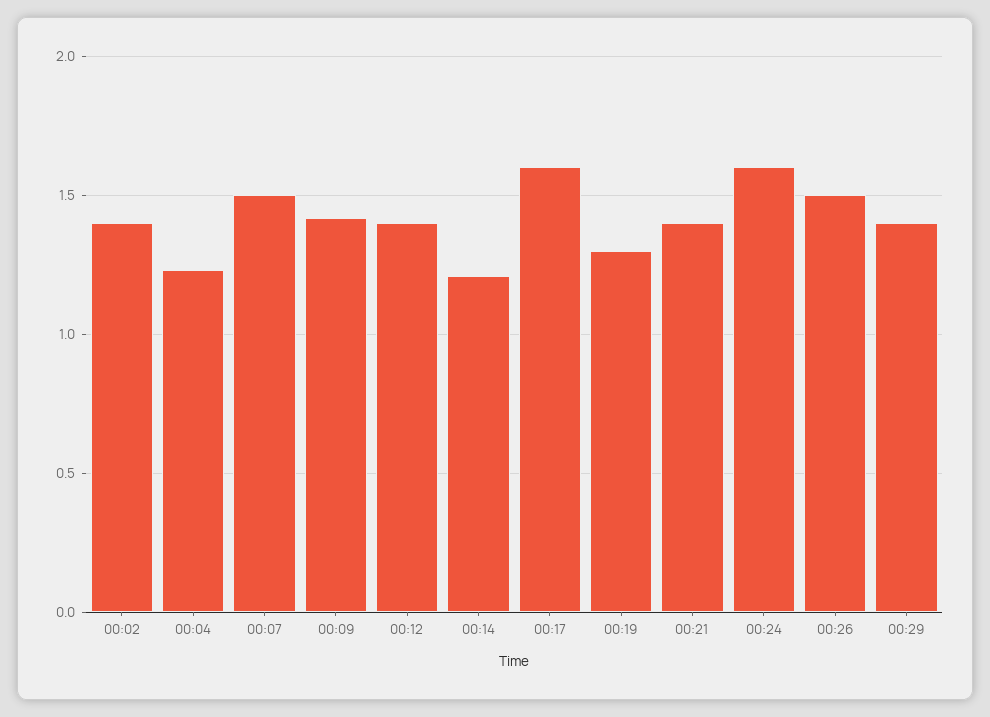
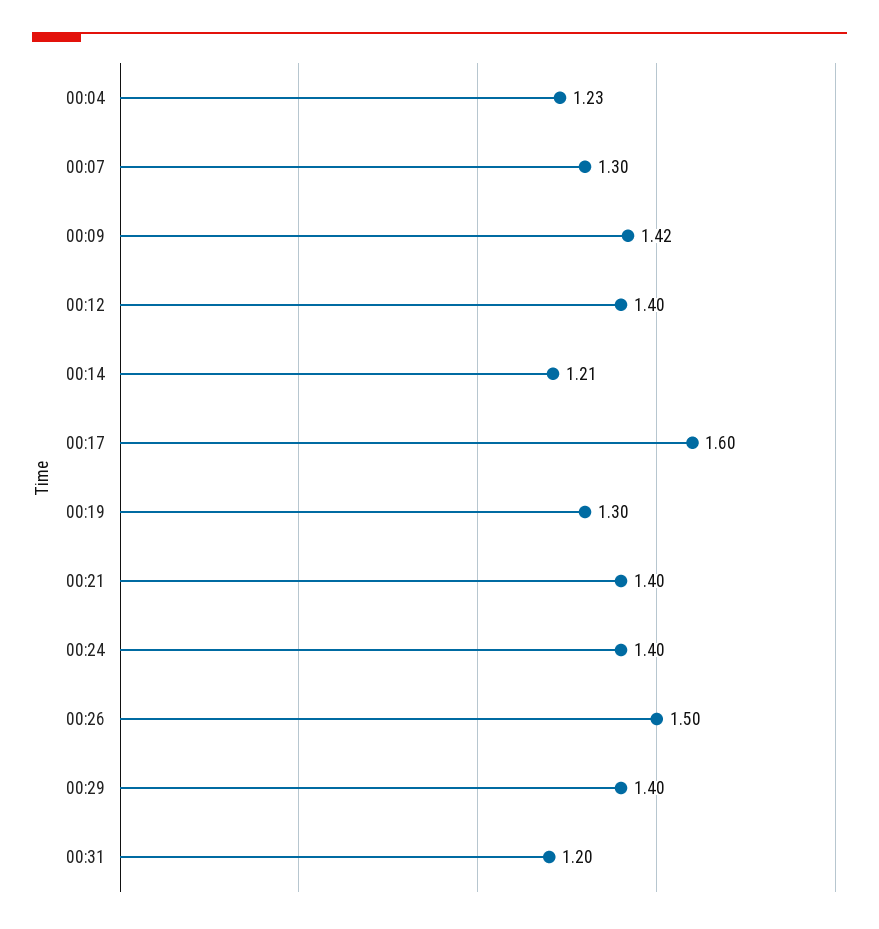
00:02: 1.4 -> none
00:07: 1.5 -> 1.3
00:24: 1.6 -> 1.4
00:31: none -> 1.2

